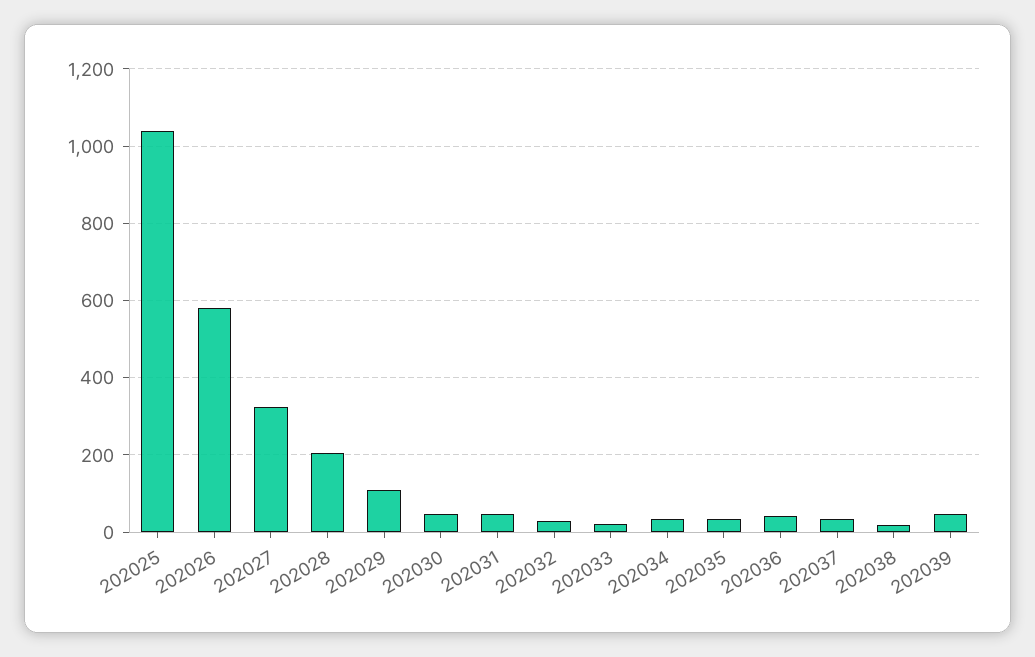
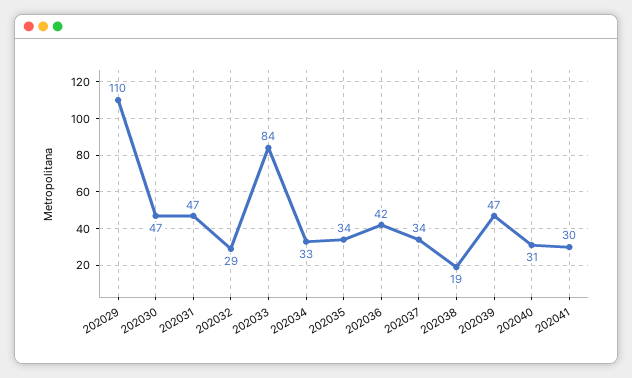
202025: 1040 -> none
202026: 580 -> none
202027: 320 -> none
202028: 200 -> none
202033: 20 -> 84
202040: none -> 31
202041: none -> 30

